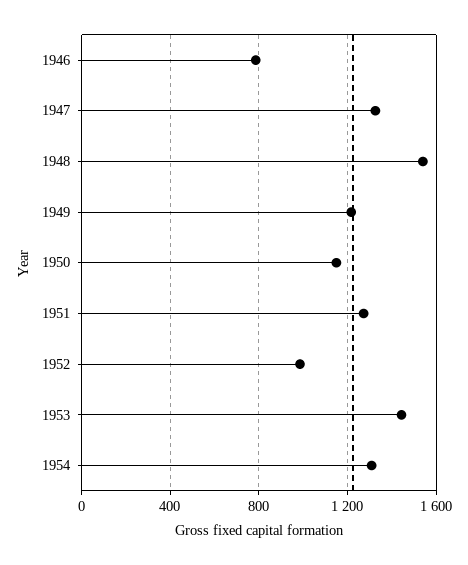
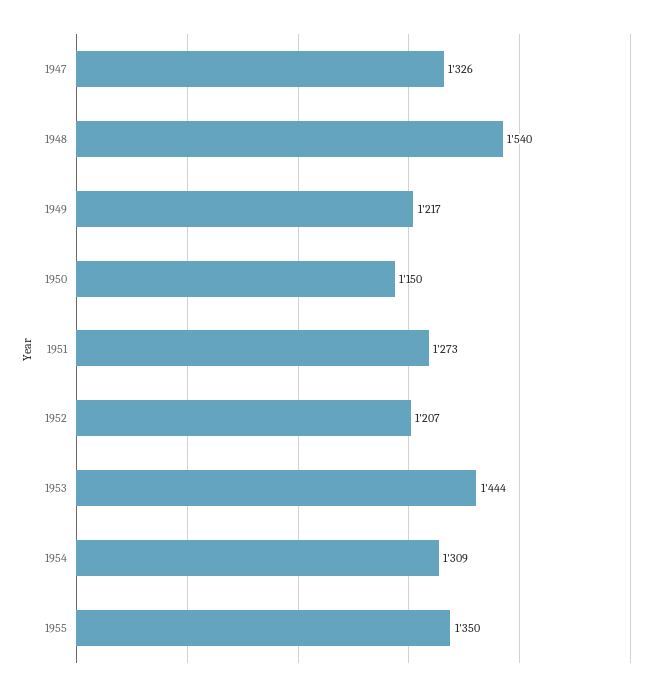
1946: 800 -> none
1952: 1000 -> 1207
1955: none -> 1350

